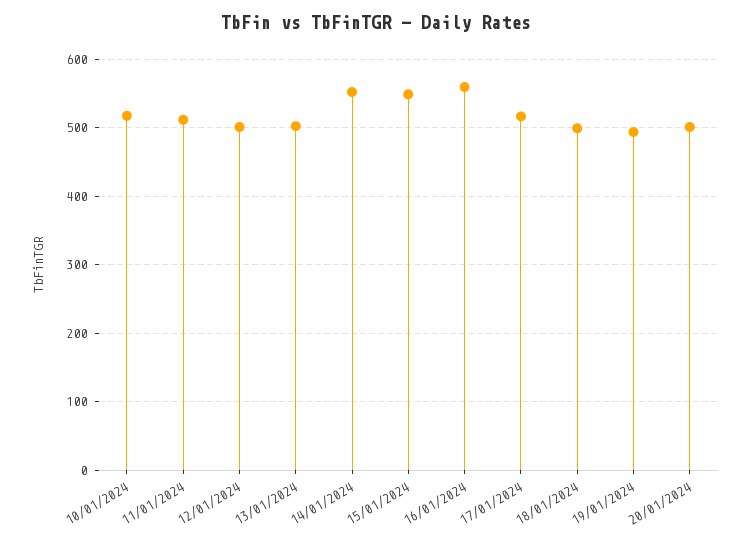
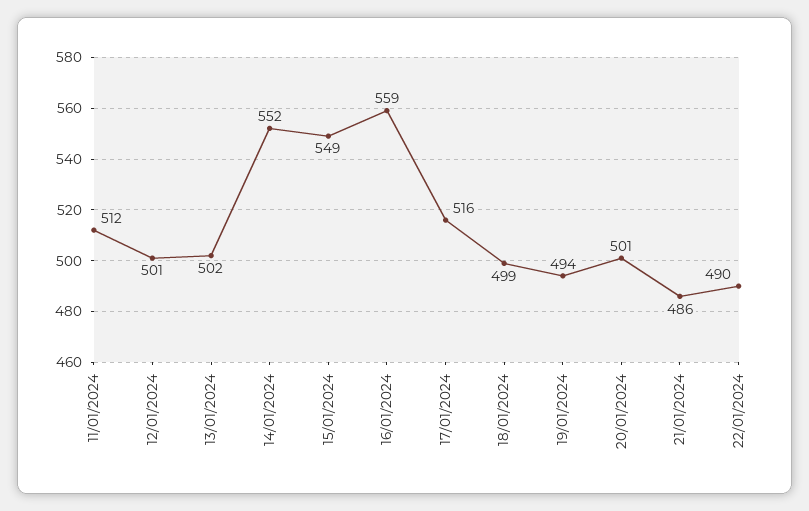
10/01/2024: 520 -> none
21/01/2024: none -> 486
22/01/2024: none -> 490

